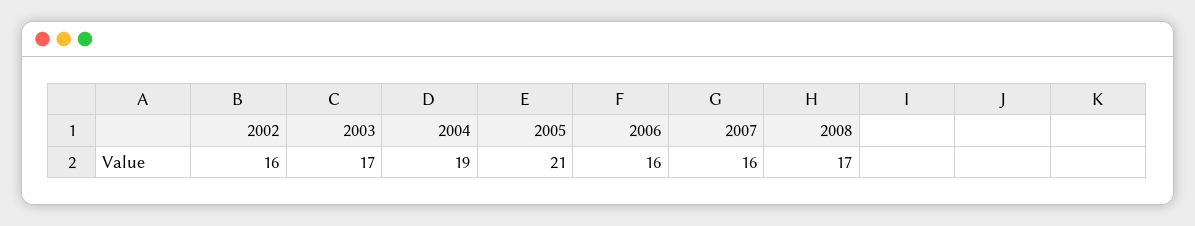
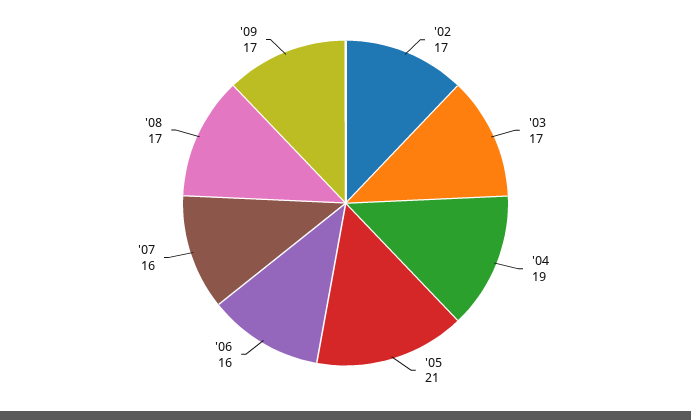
2002: 16 -> 17
'09: none -> 17

